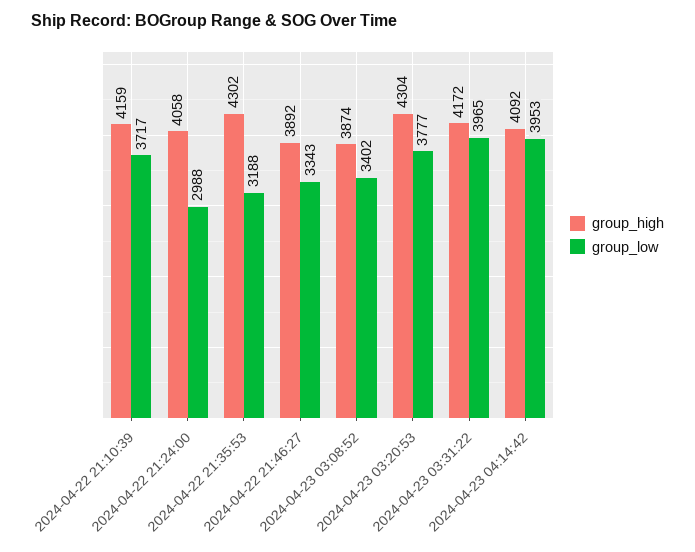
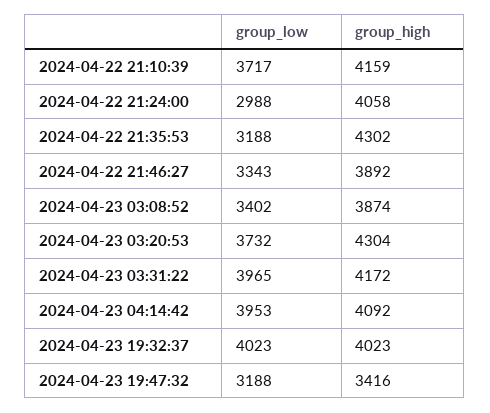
group_low, 2024-04-23 03:20:53: 3777 -> 3732
group_low, 2024-04-23 19:32:37: none -> 4023
group_high, 2024-04-23 19:32:37: none -> 4023
group_low, 2024-04-23 19:47:32: none -> 3188
group_high, 2024-04-23 19:47:32: none -> 3416

